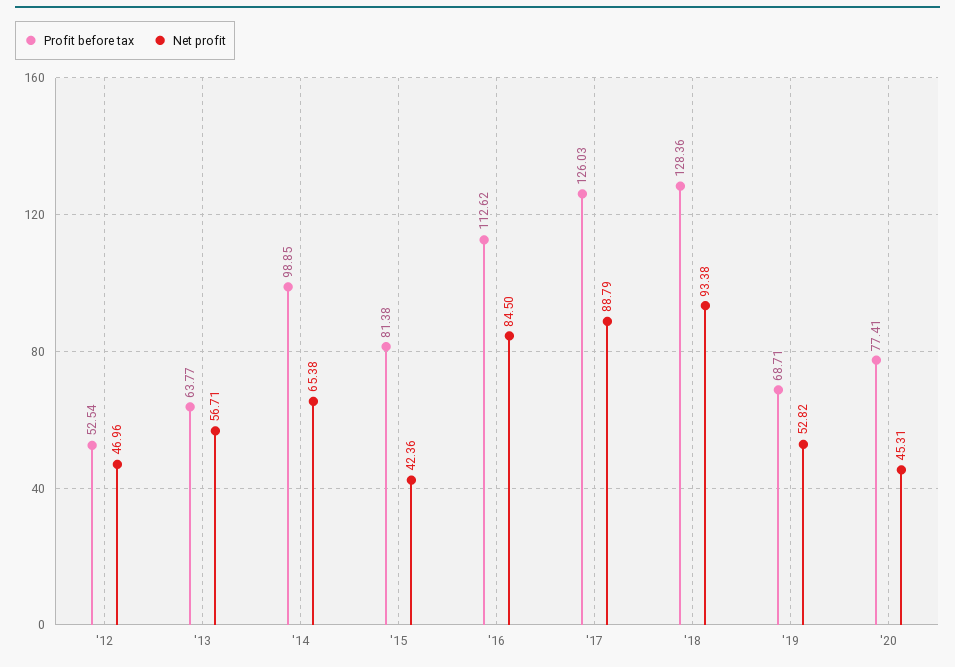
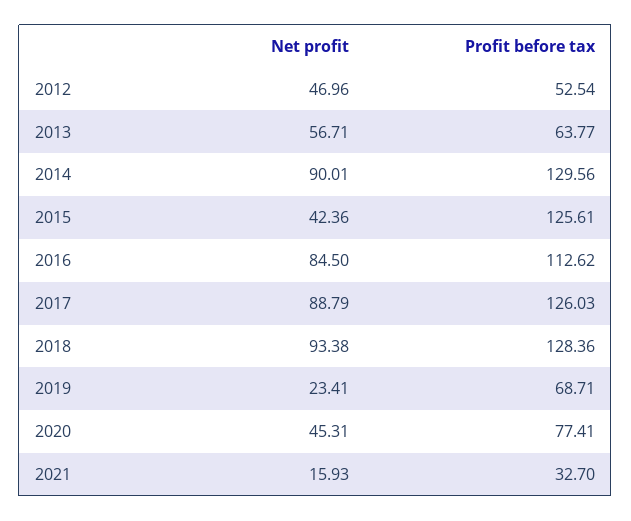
Profit before tax, '14: 98.85 -> 129.56
Net profit, '14: 65.38 -> 90.01
Profit before tax, '15: 81.38 -> 125.61
Net profit, '19: 52.82 -> 23.41
Net profit, 2021: none -> 15.93
Profit before tax, 2021: none -> 32.7

